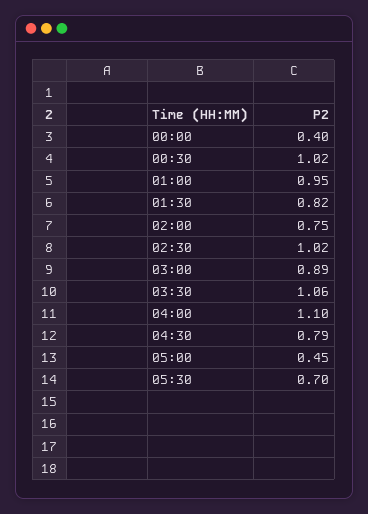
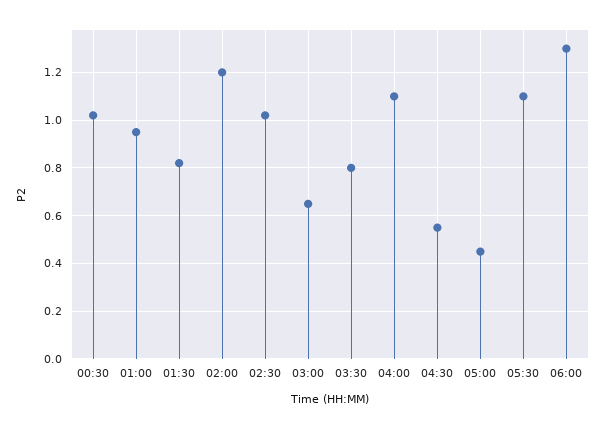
00:00: 0.4 -> none
02:00: 0.75 -> 1.2
03:00: 0.89 -> 0.65
03:30: 1.06 -> 0.8
04:30: 0.79 -> 0.55
05:30: 0.7 -> 1.1
06:00: none -> 1.3

